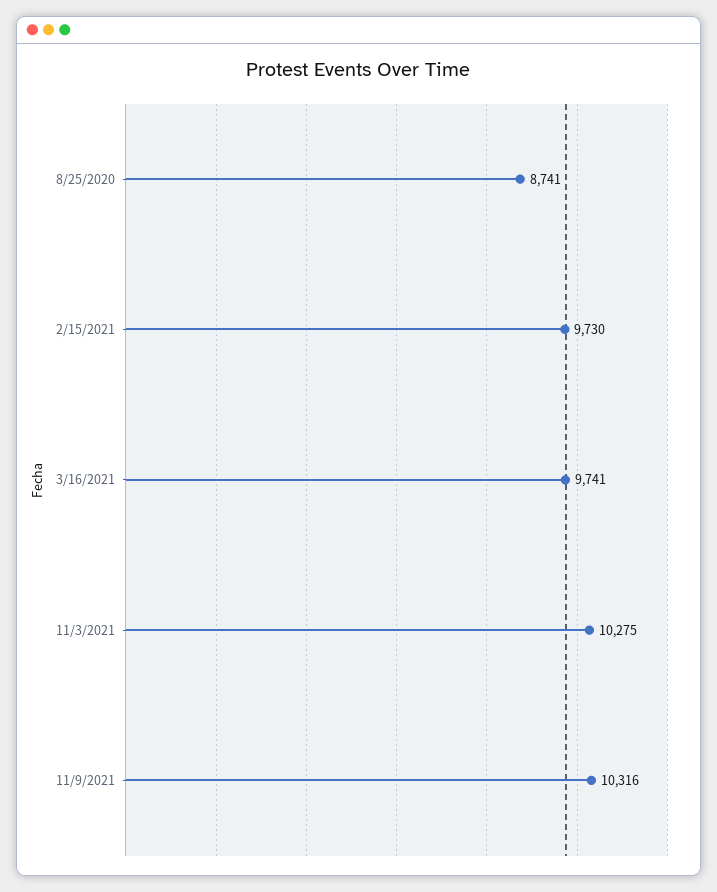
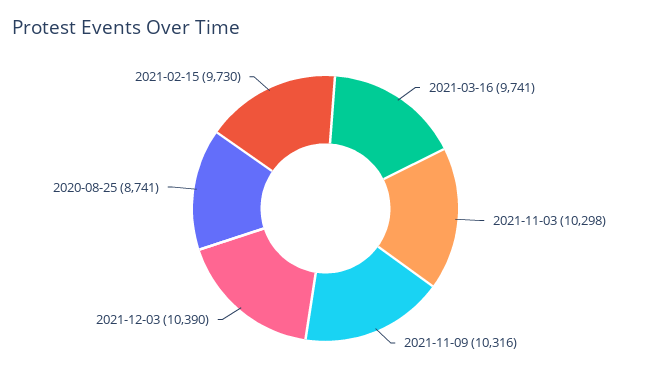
11/3/2021: 10275 -> 10298
2021-12-03: none -> 10390

